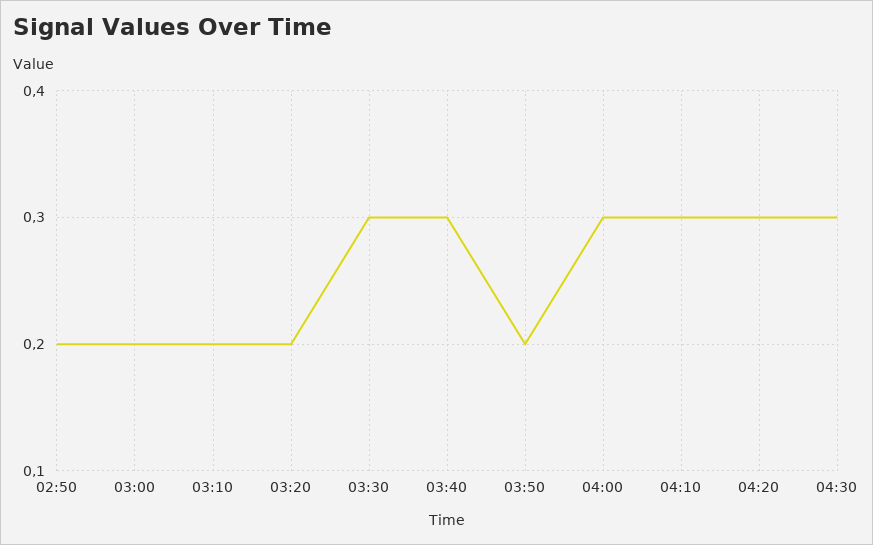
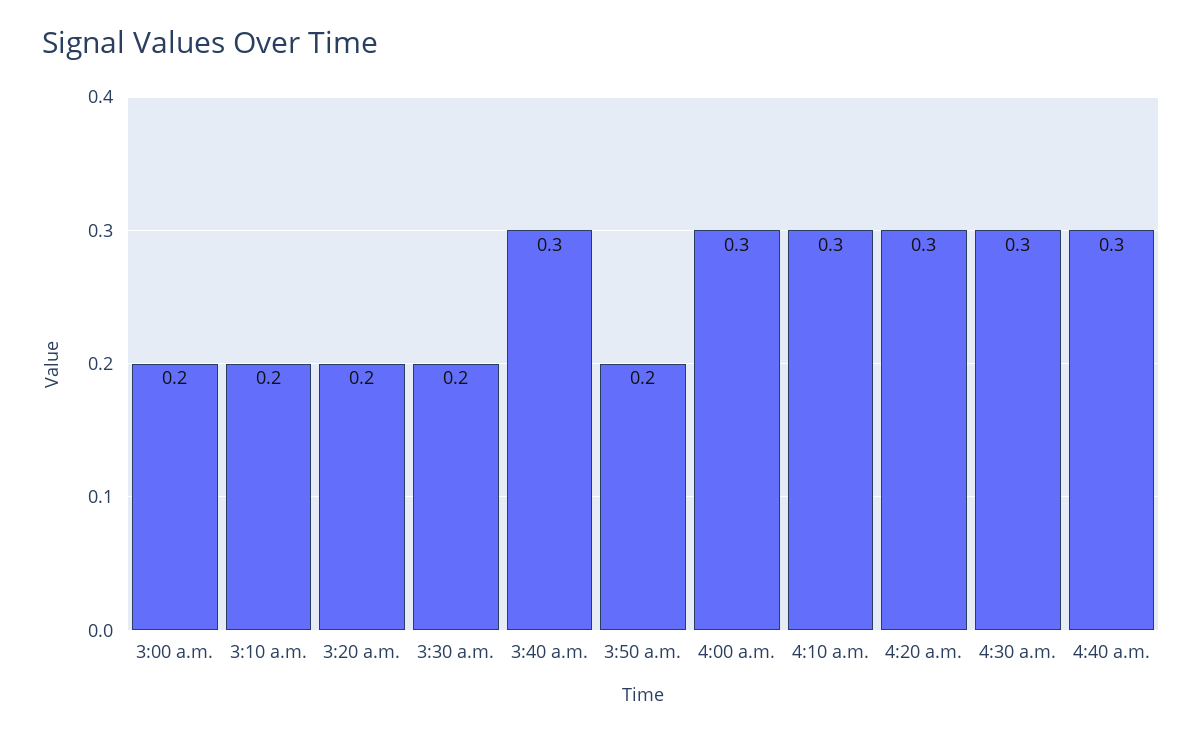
02:50: 0.2 -> none
03:30: 0.3 -> 0.2
4:40 a.m.: none -> 0.3

